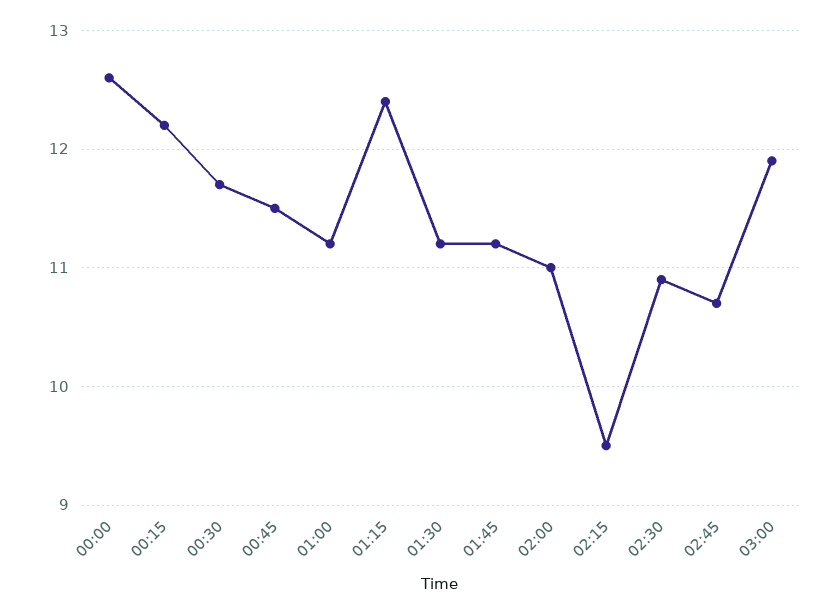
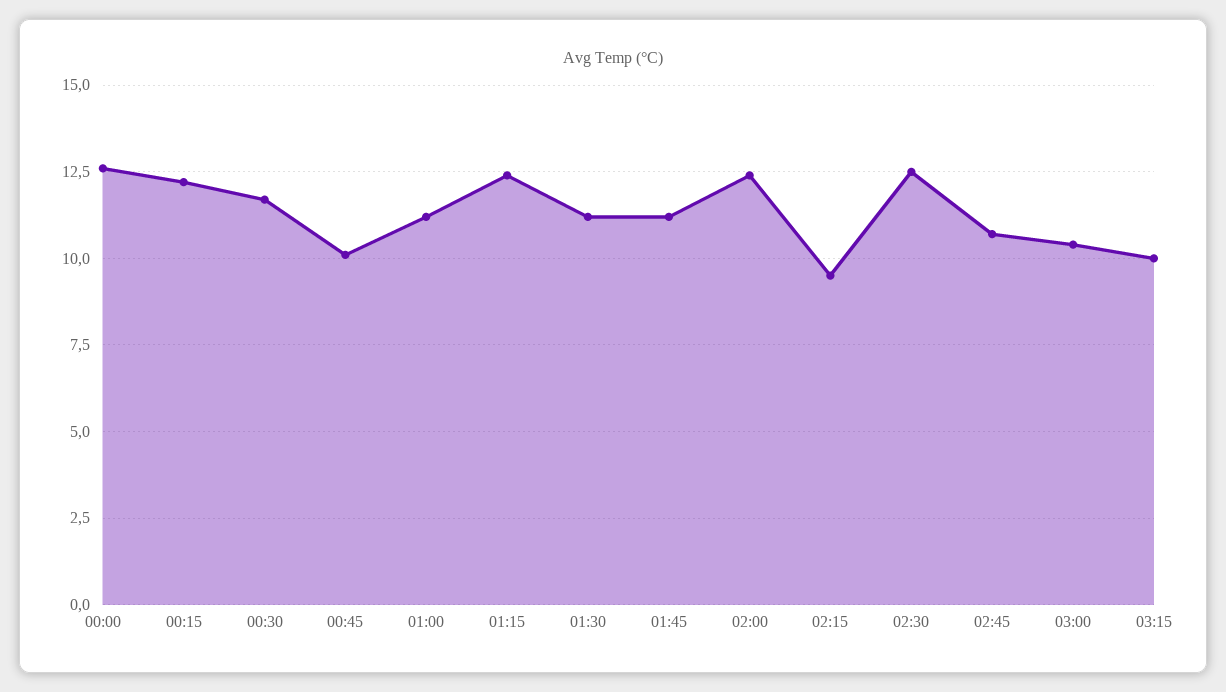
00:45: 11.5 -> 10
02:00: 11 -> 12.5
02:30: 10.9 -> 12.5
03:00: 11.9 -> 10.5
03:15: none -> 10

